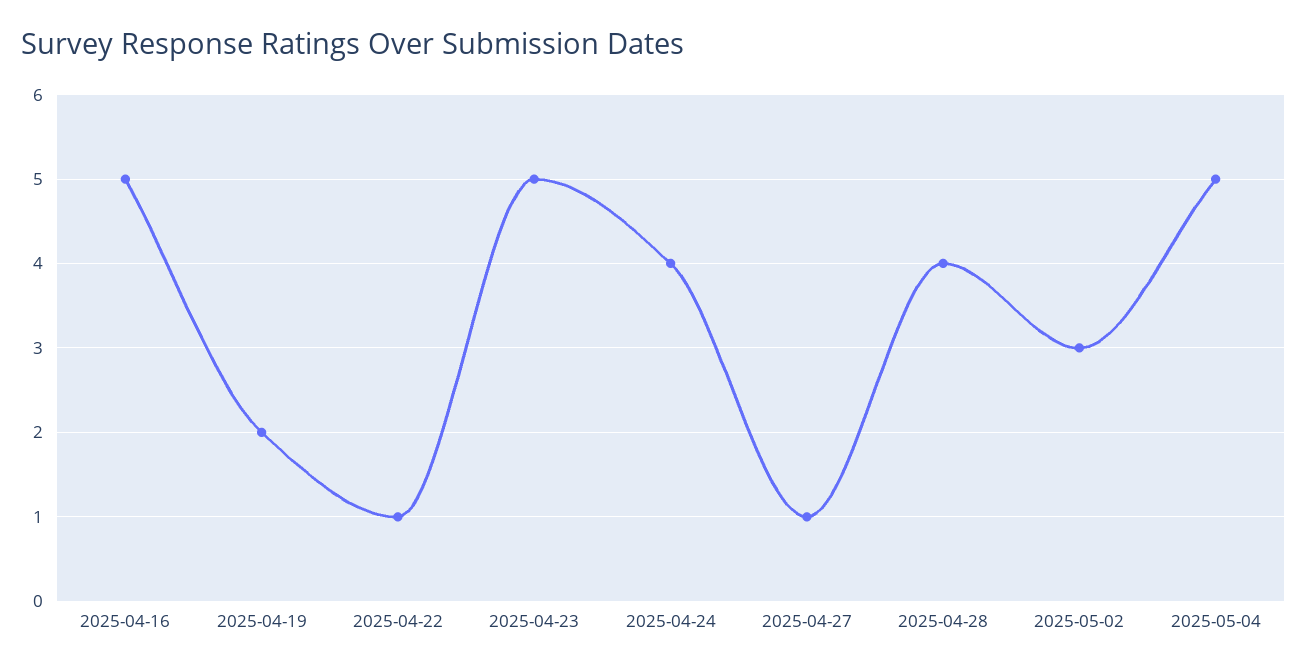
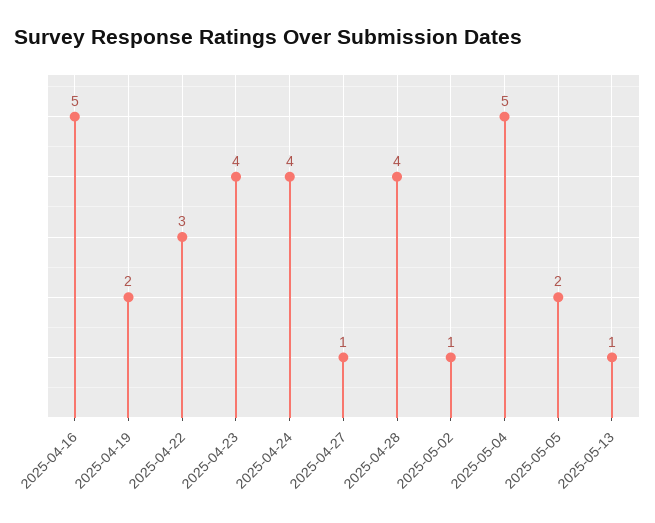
2025-04-22: 1 -> 3
2025-04-23: 5 -> 4
2025-05-02: 3 -> 1
2025-05-05: none -> 2
2025-05-13: none -> 1

